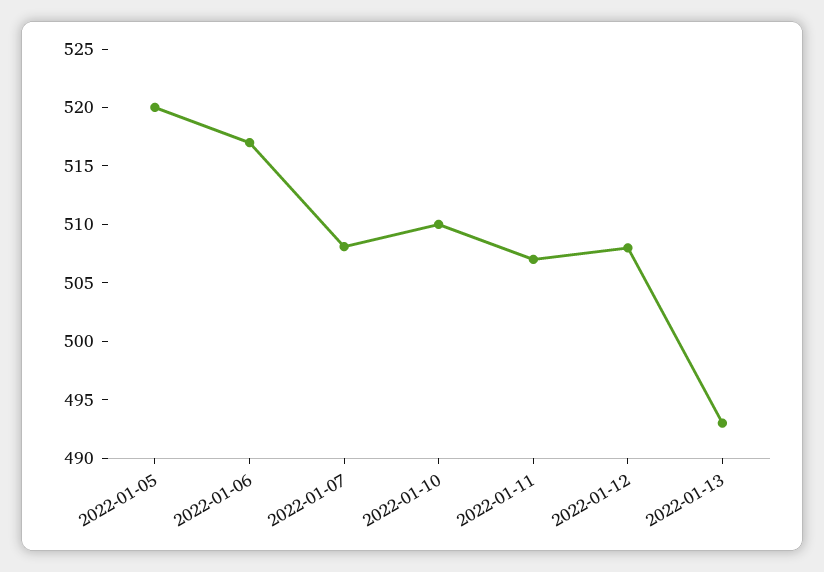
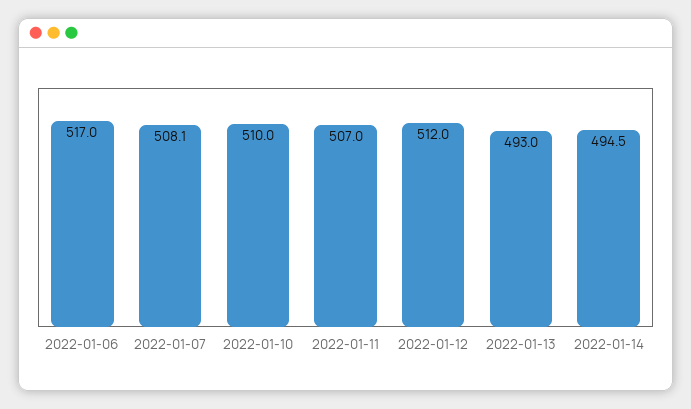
2022-01-05: 520 -> none
2022-01-12: 508 -> 512
2022-01-14: none -> 494.5

